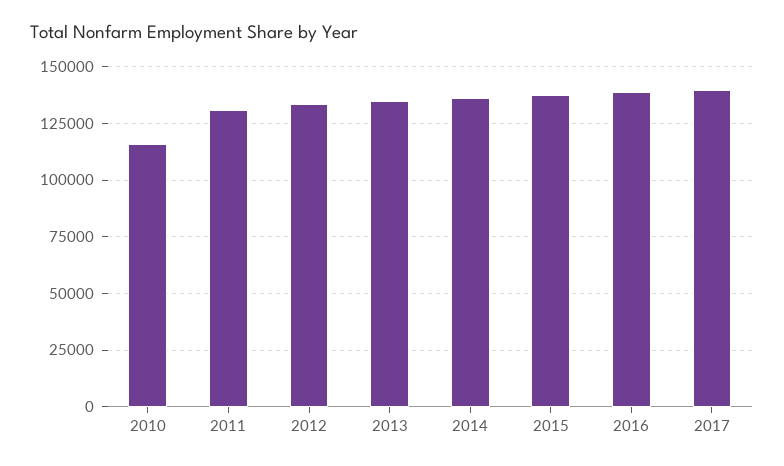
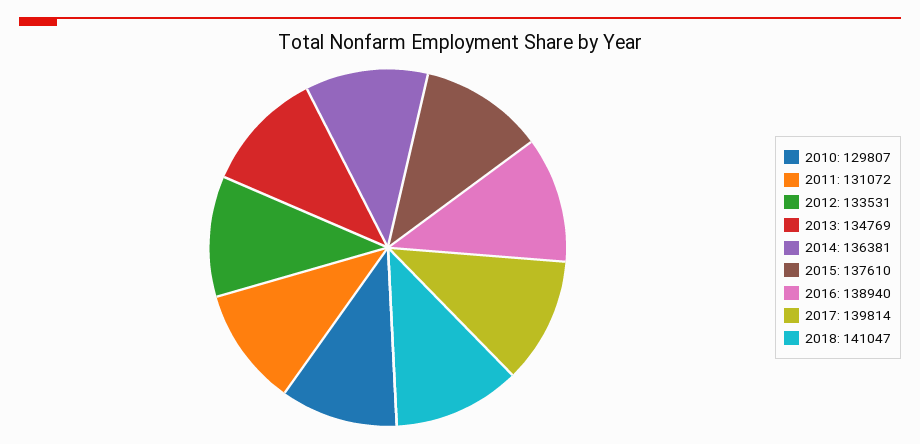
2010: 115000 -> 129807
2018: none -> 141047

